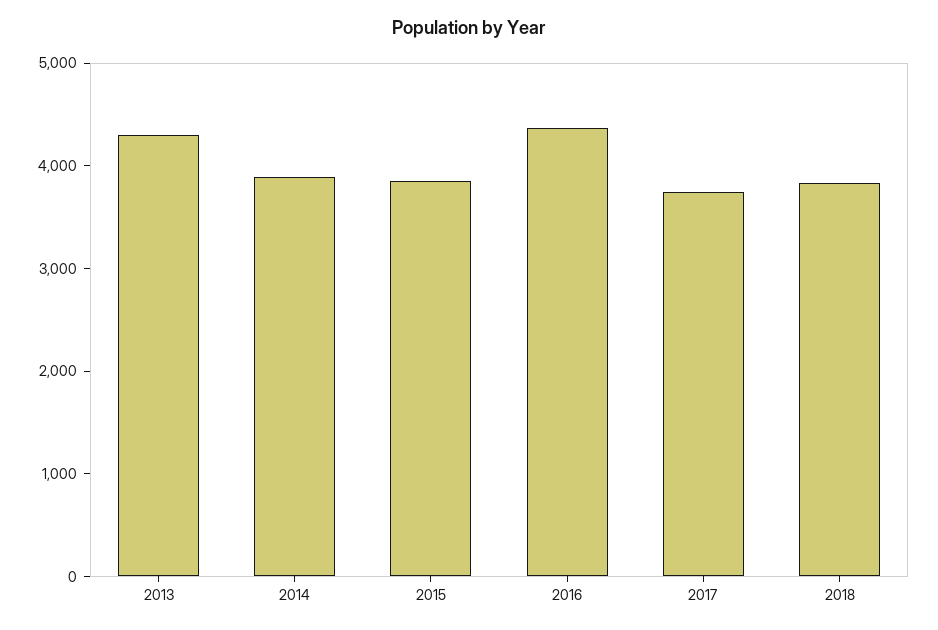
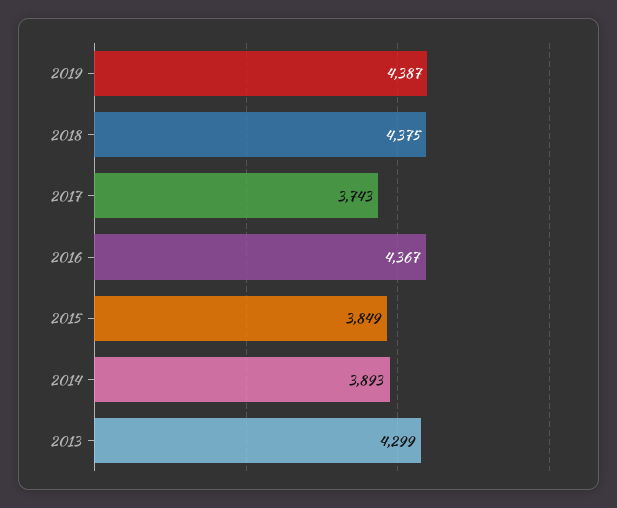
2018: 3800 -> 4375
2019: none -> 4387

